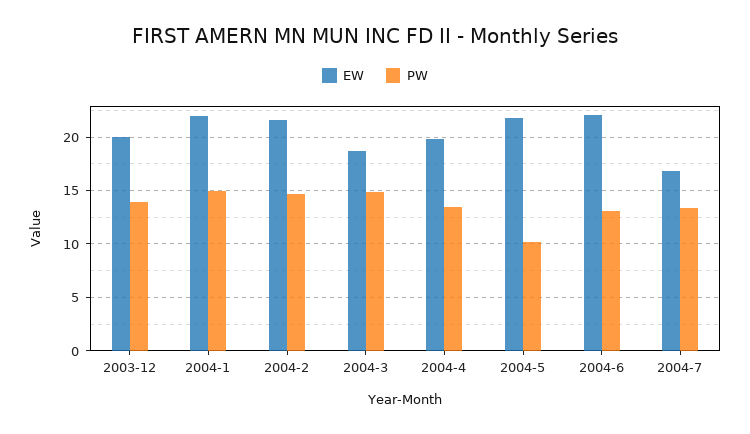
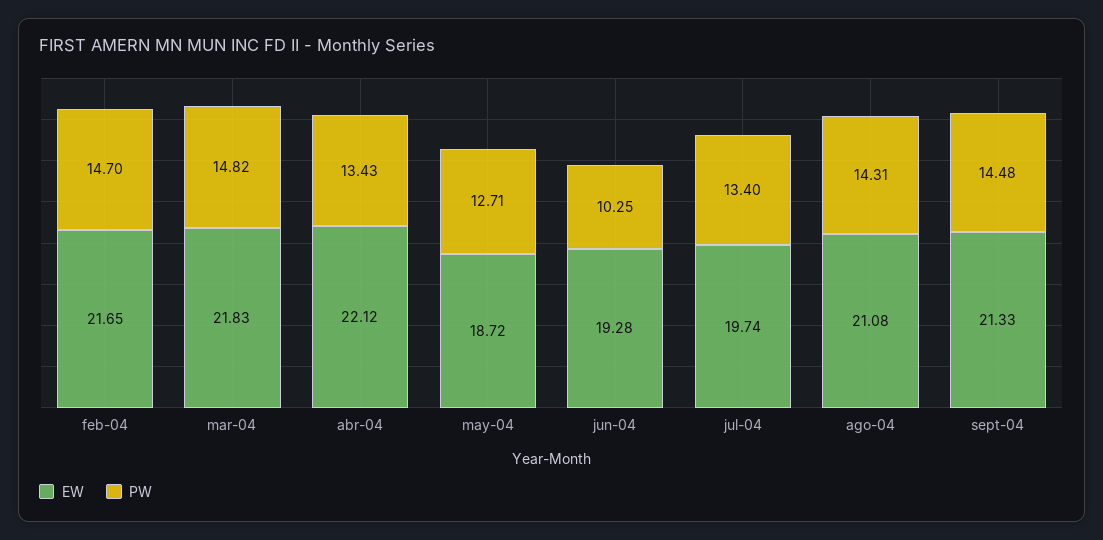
EW, 2003-12: 20 -> none
PW, 2003-12: 14 -> none
EW, 2004-1: 22 -> none
PW, 2004-1: 15 -> none
EW, 2004-3: 19 -> 21.83
EW, 2004-4: 20 -> 22.12
EW, 2004-5: 22 -> 18.72
PW, 2004-5: 10 -> 12.71
EW, 2004-6: 22 -> 19.28
PW, 2004-6: 13 -> 10.25
EW, 2004-7: 17 -> 19.74
EW, ago-04: none -> 21.08
PW, ago-04: none -> 14.31
EW, sept-04: none -> 21.33
PW, sept-04: none -> 14.48

